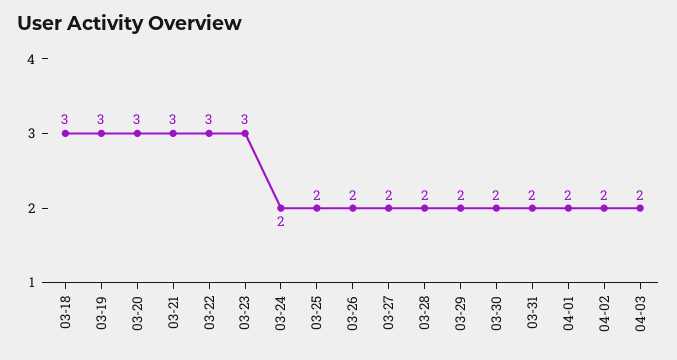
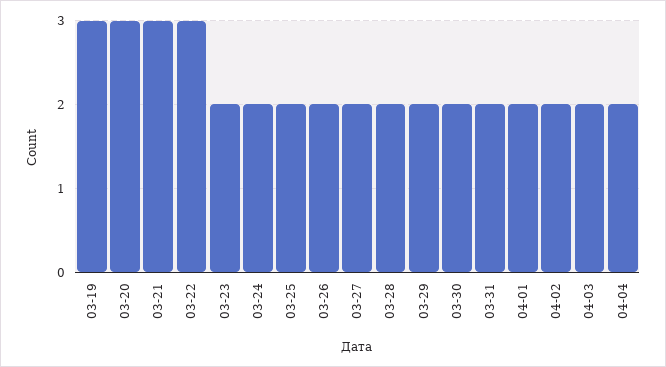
03-18: 3 -> none
03-23: 3 -> 2
04-04: none -> 2

